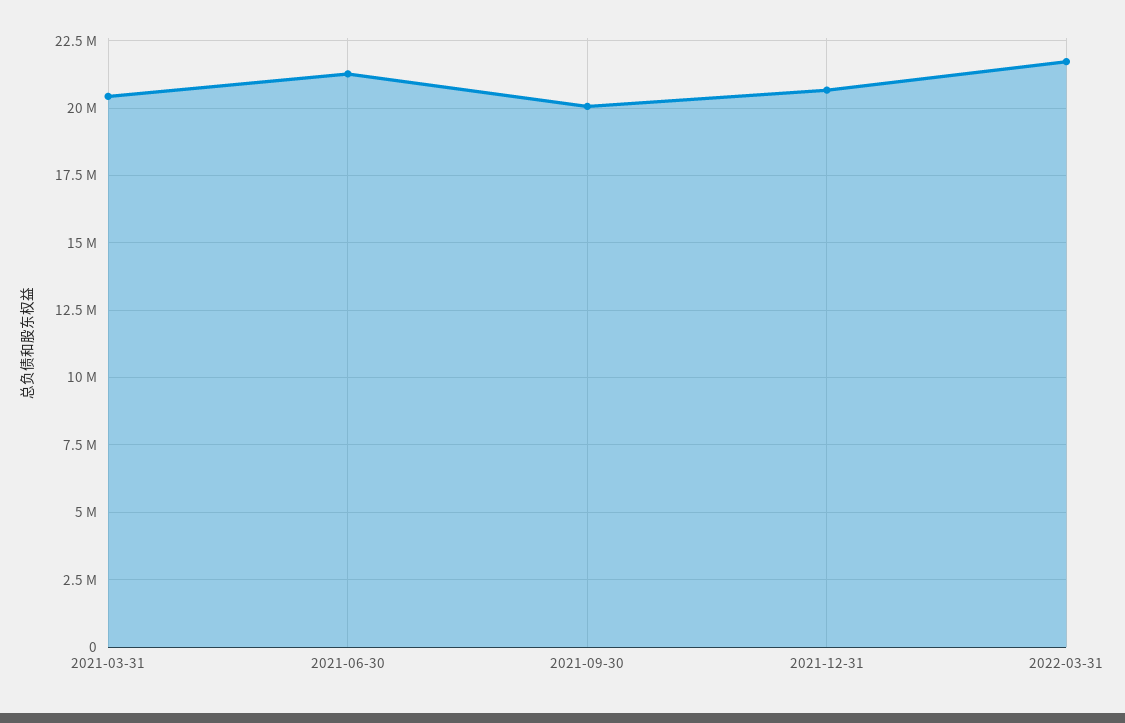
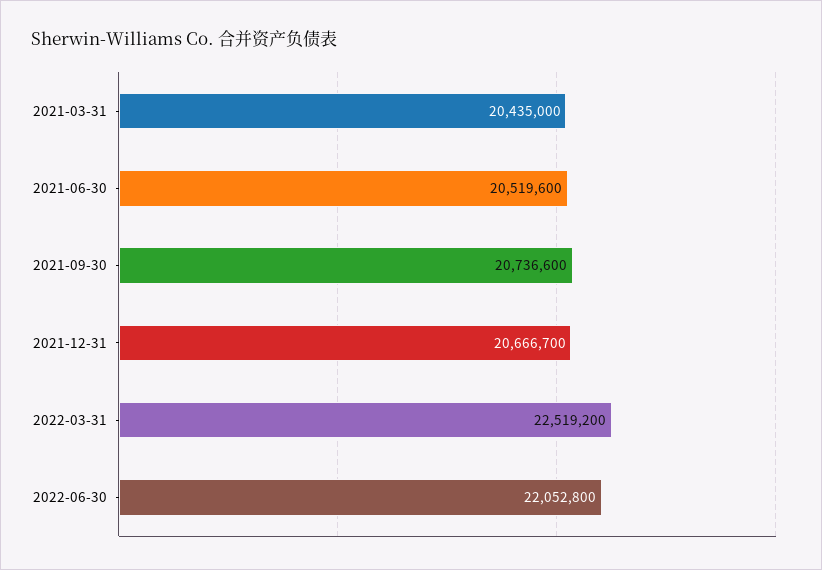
2021-06-30: 21250000 -> 20519600
2021-09-30: 20000000 -> 20736600
2022-03-31: 21750000 -> 22519200
2022-06-30: none -> 22052800

